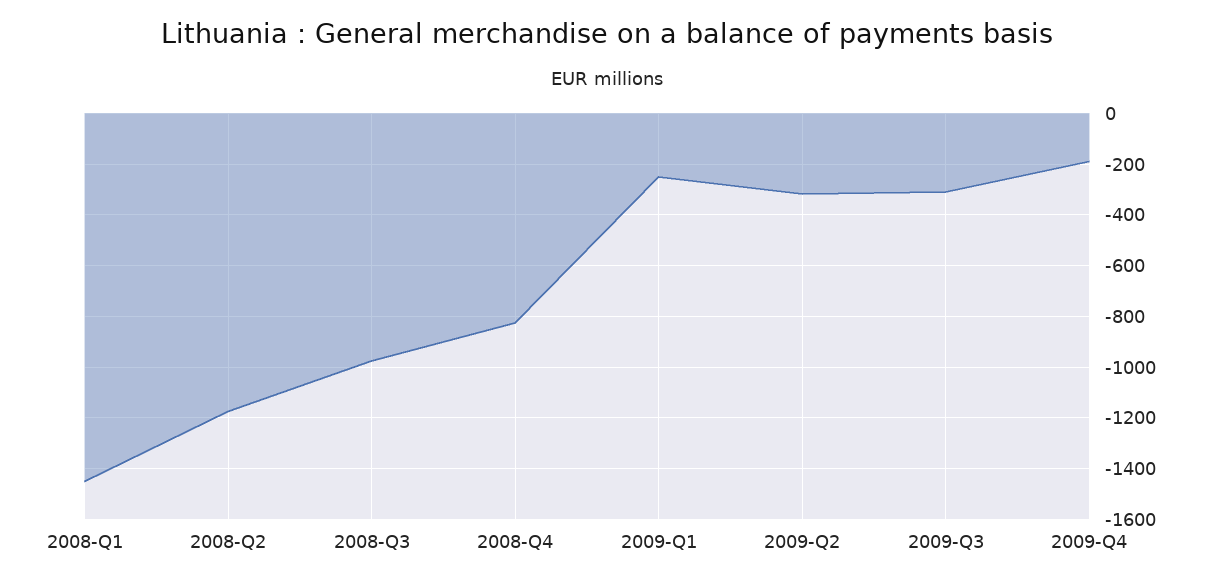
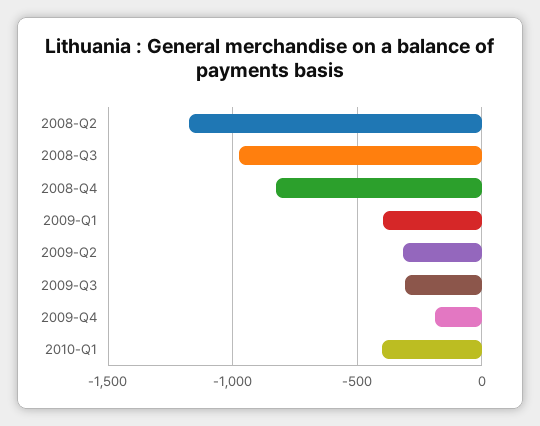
2008-Q1: -1450 -> none
2009-Q1: -250 -> -400
2010-Q1: none -> -400

